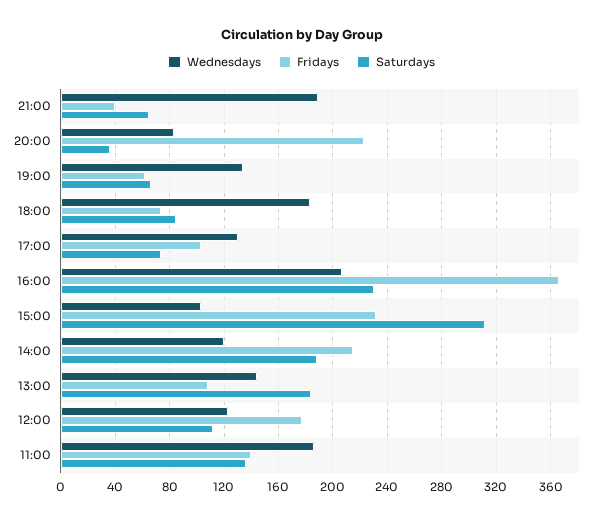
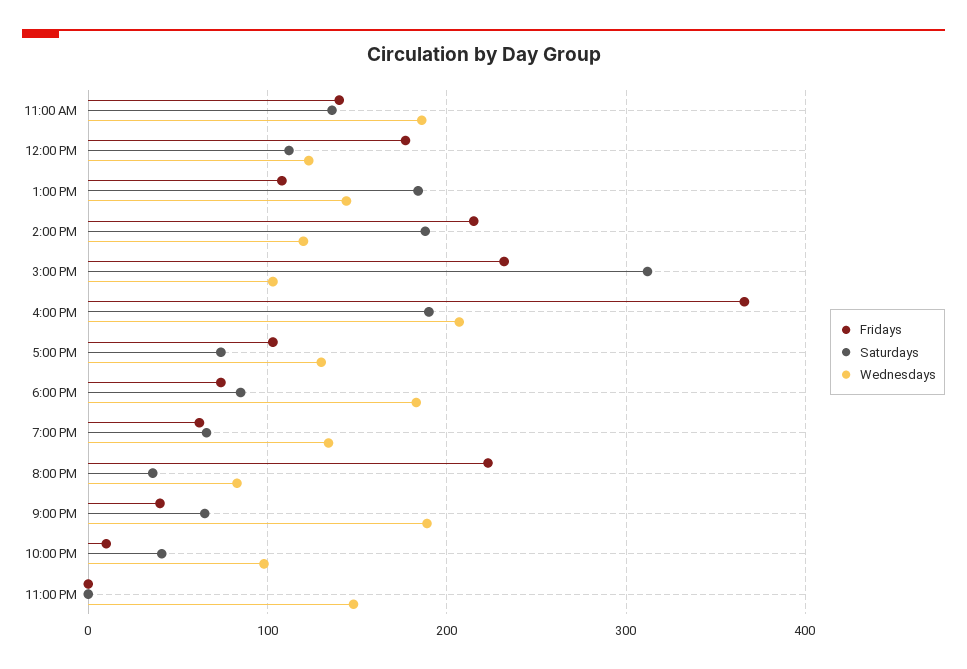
Saturdays, 16:00: 230 -> 190
Fridays, 10:00 PM: none -> 10
Saturdays, 10:00 PM: none -> 40
Wednesdays, 10:00 PM: none -> 100
Fridays, 11:00 PM: none -> 0
Saturdays, 11:00 PM: none -> 0
Wednesdays, 11:00 PM: none -> 150

